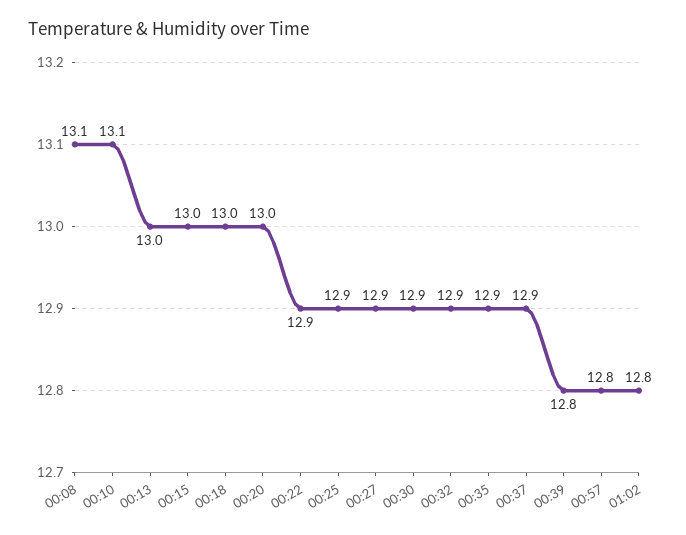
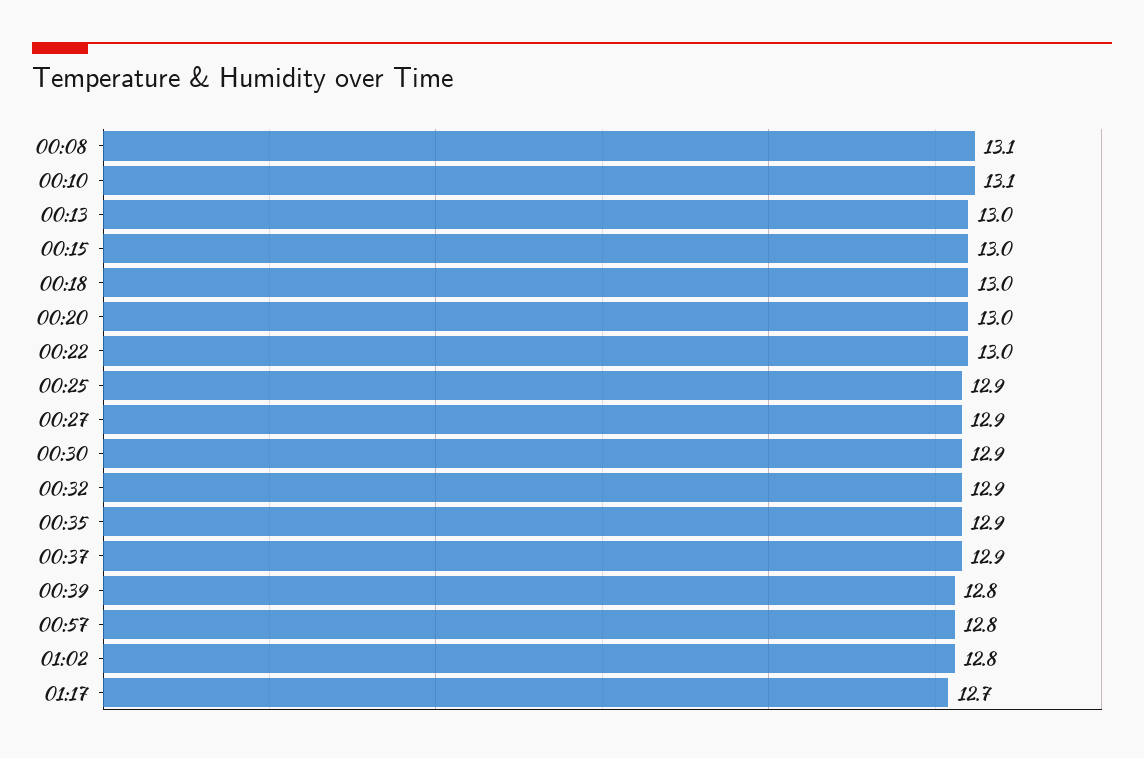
00:22: 12.9 -> 13
01:17: none -> 12.7

